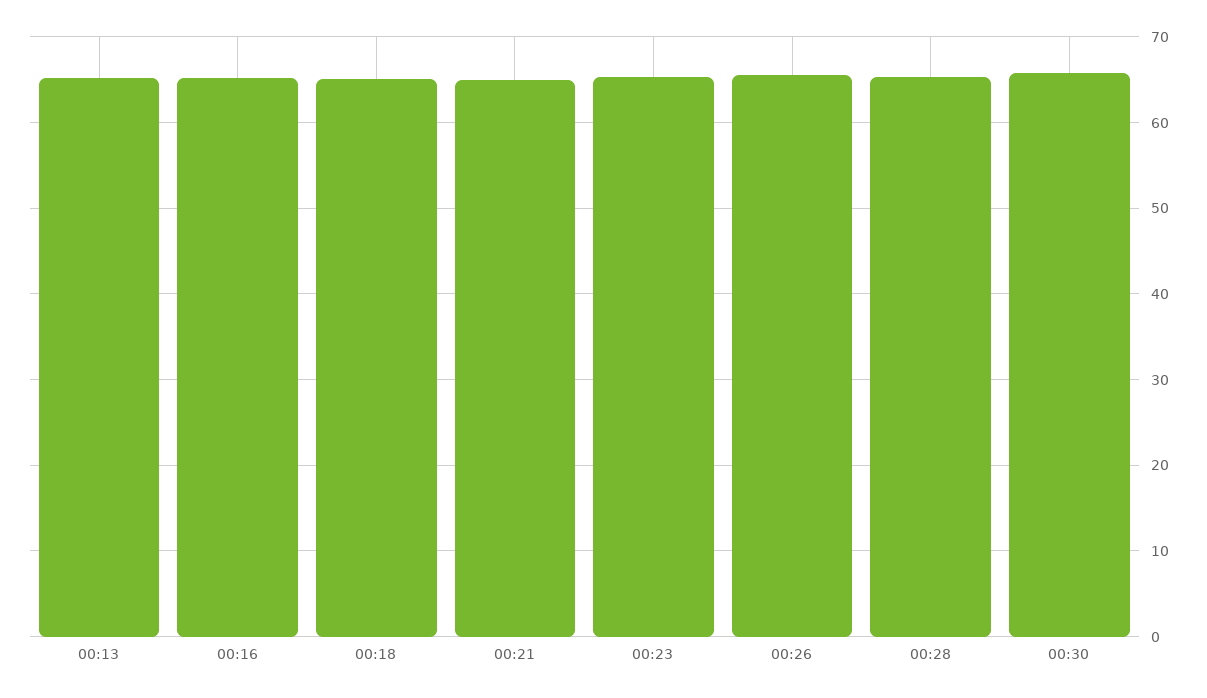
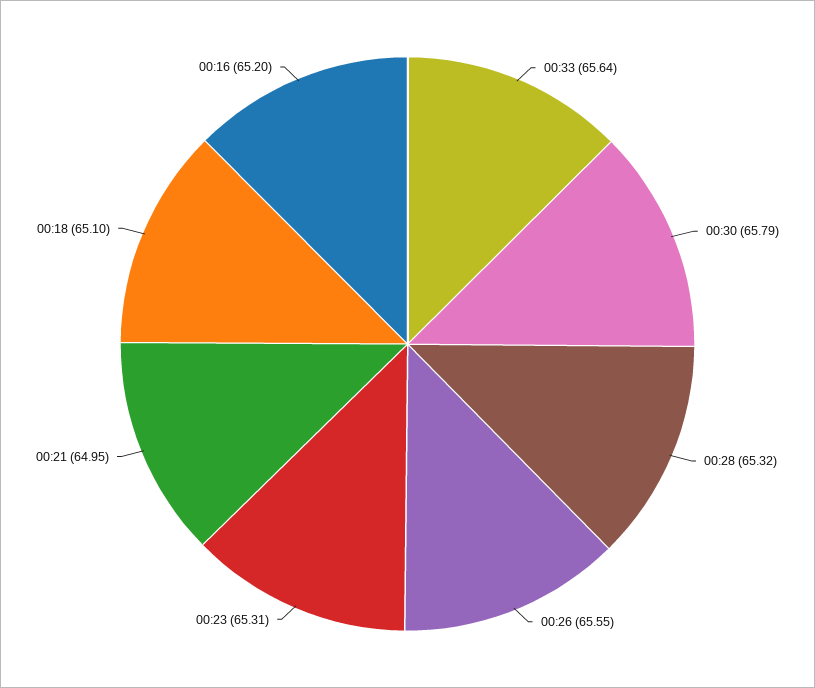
00:13: 65 -> none
00:33: none -> 65.64

